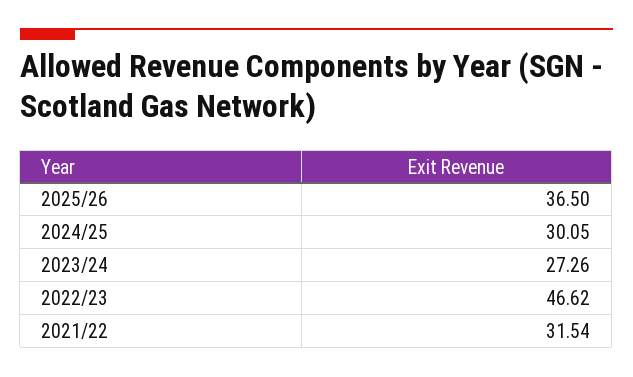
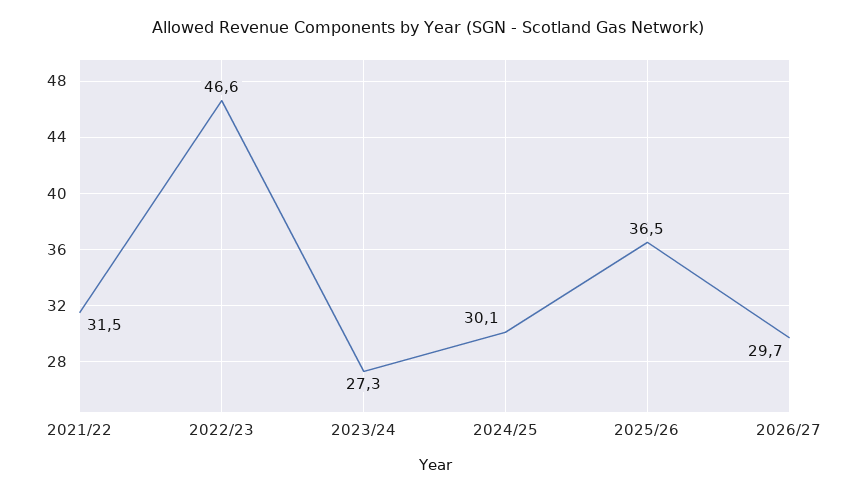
2026/27: none -> 29.7

